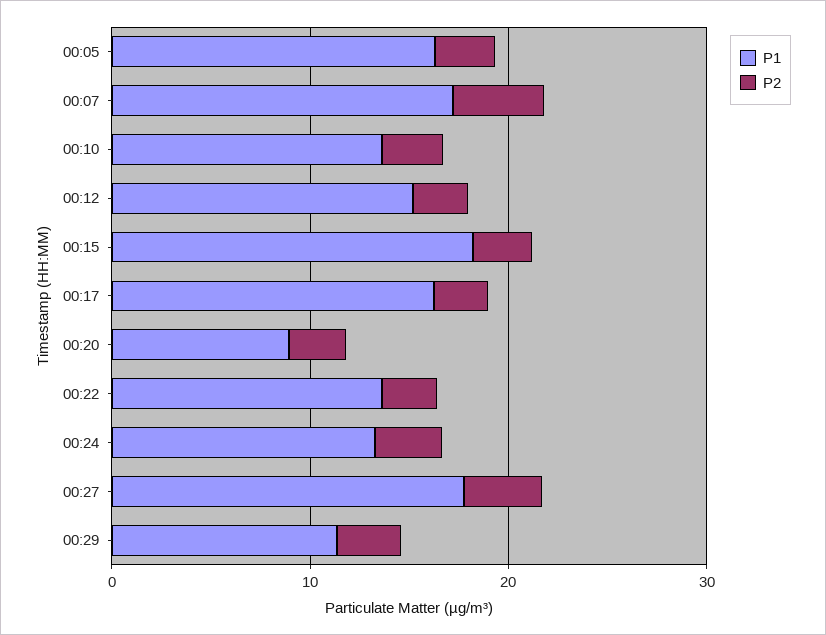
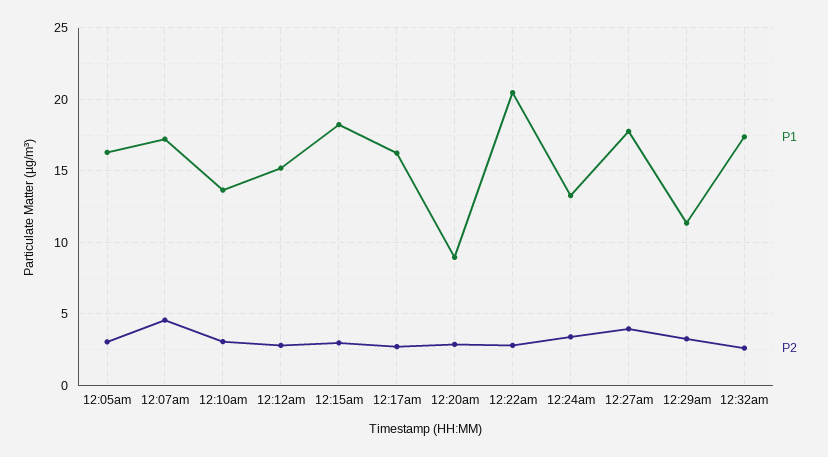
P1, 00:22: 14 -> 20.5
P1, 12:32am: none -> 17.5
P2, 12:32am: none -> 2.5

